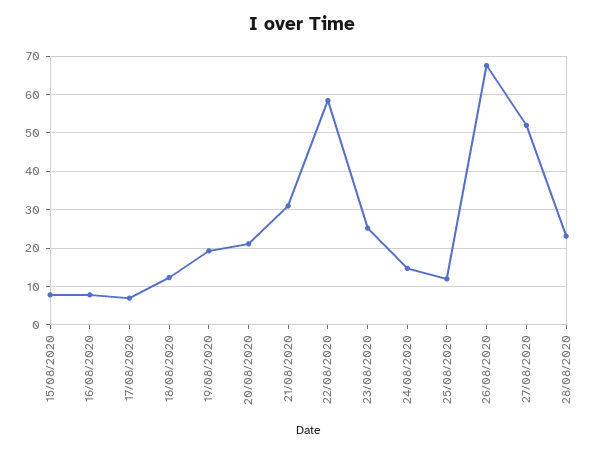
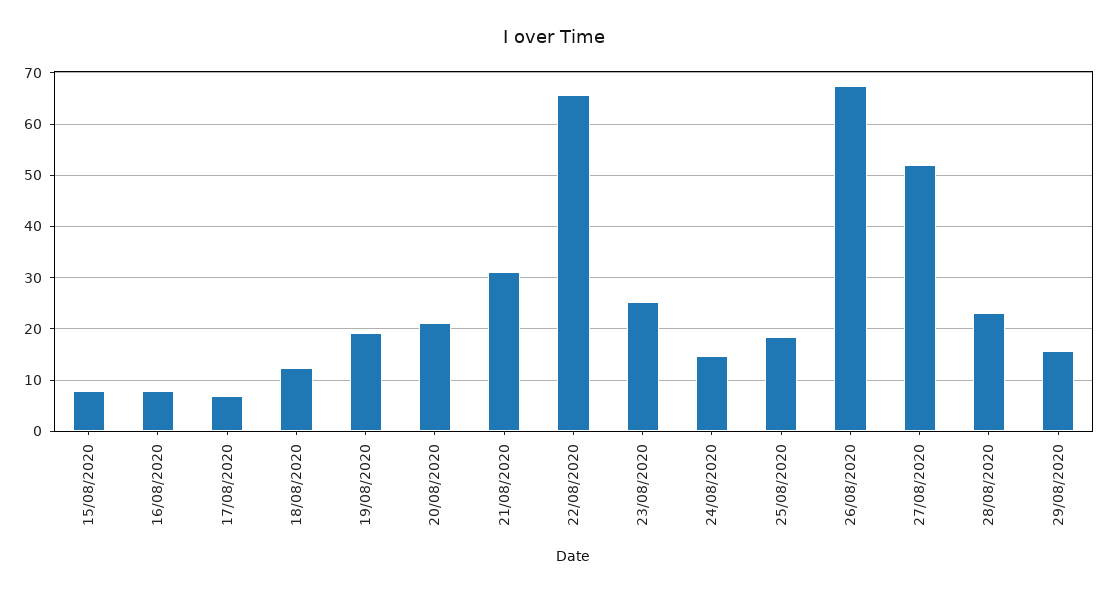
22/08/2020: 58 -> 66
25/08/2020: 12 -> 18
29/08/2020: none -> 16

